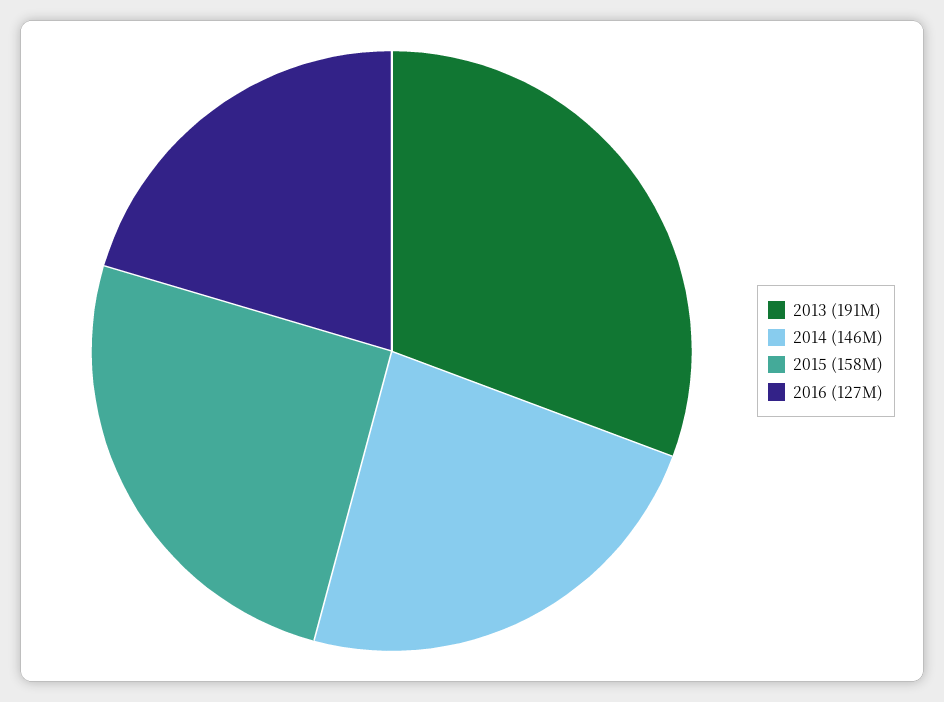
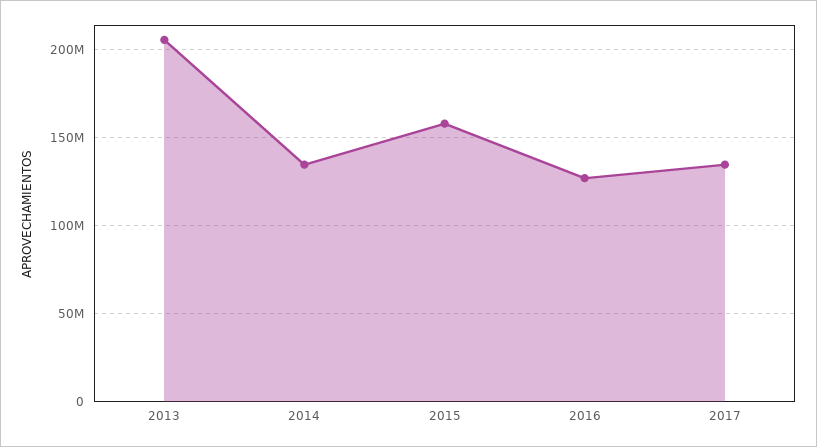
2013: 191000000 -> 205000000
2014: 146000000 -> 135000000
2017: none -> 135000000

